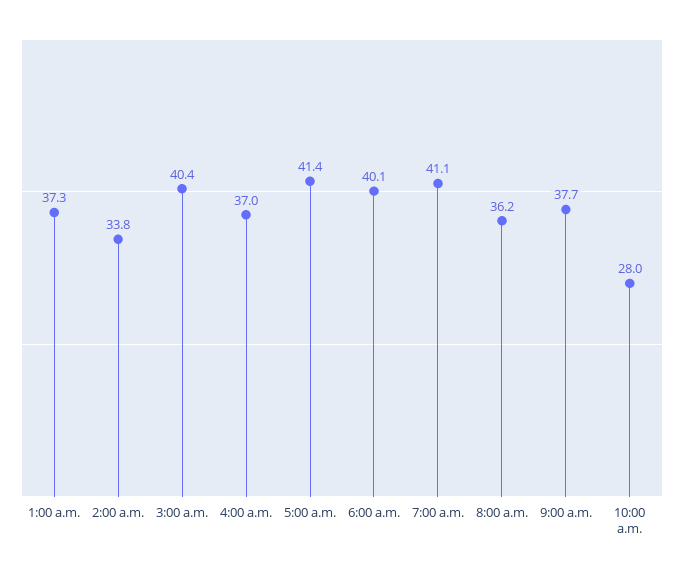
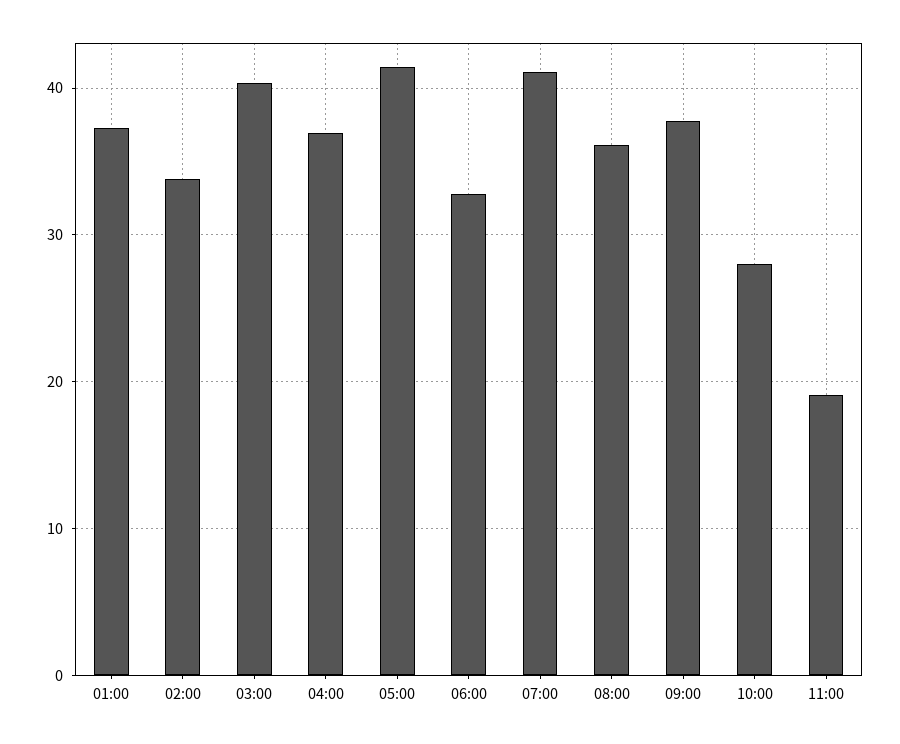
6:00 a.m.: 40.1 -> 33
11:00: none -> 19

